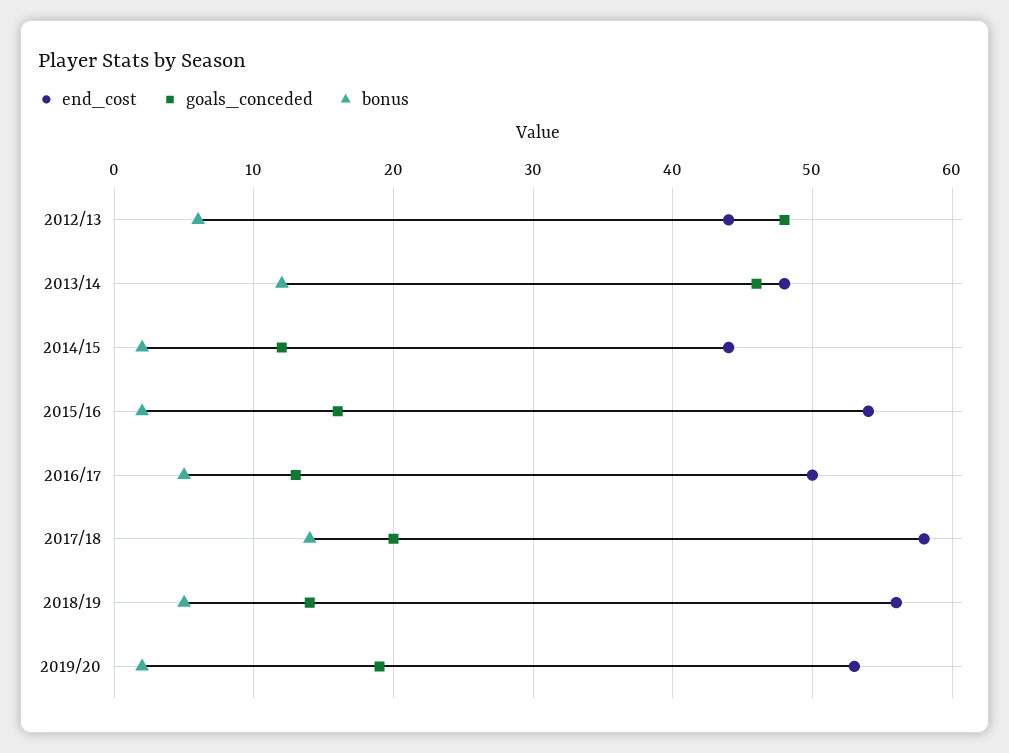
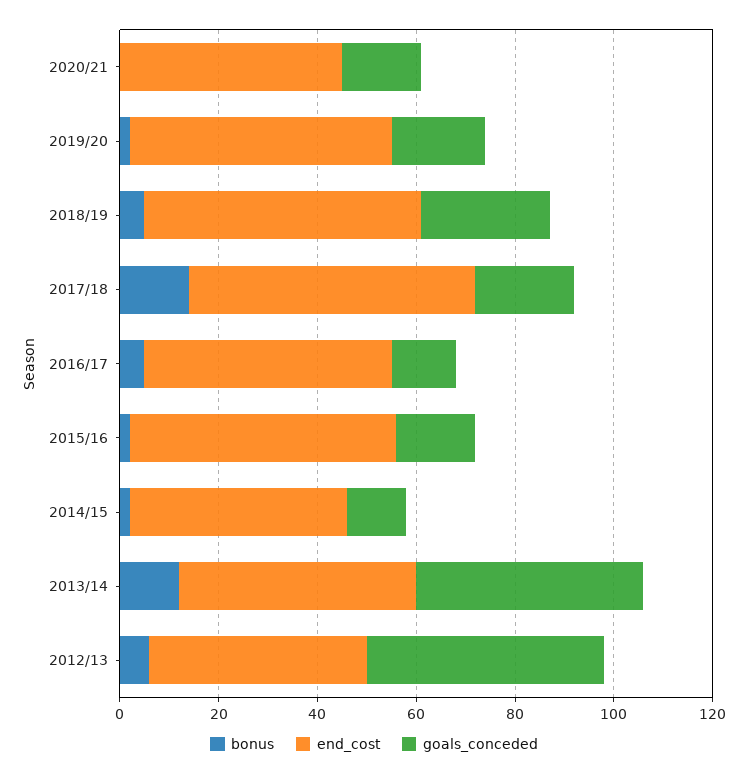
goals_conceded, 2018/19: 14 -> 25
bonus, 2020/21: none -> 0
end_cost, 2020/21: none -> 45
goals_conceded, 2020/21: none -> 15

